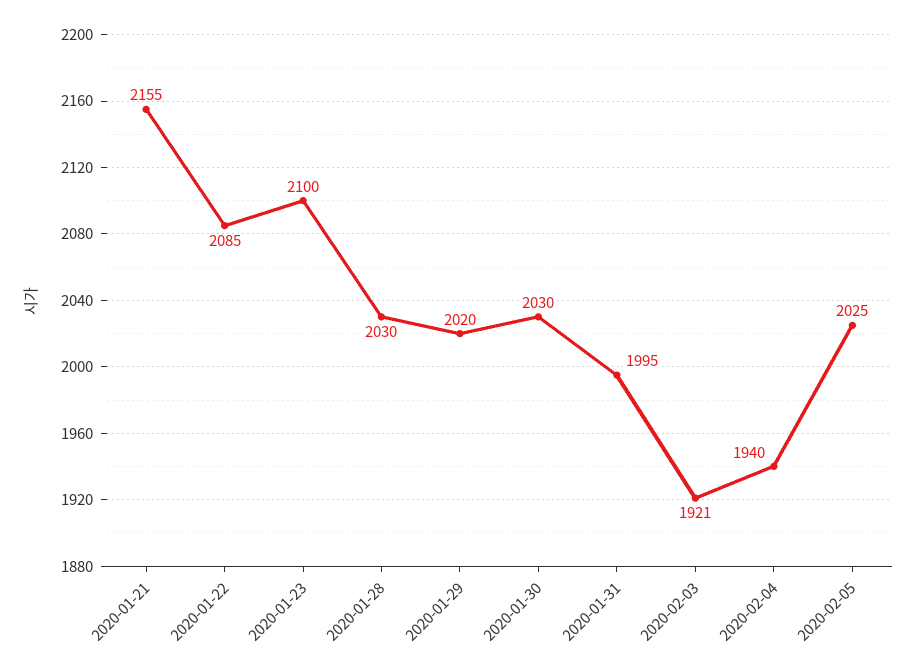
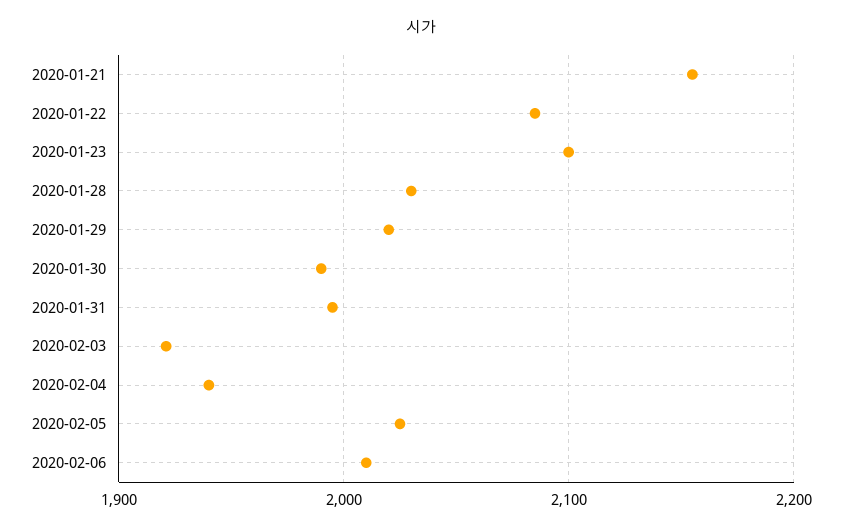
2020-01-30: 2030 -> 1990
2020-02-06: none -> 2010

